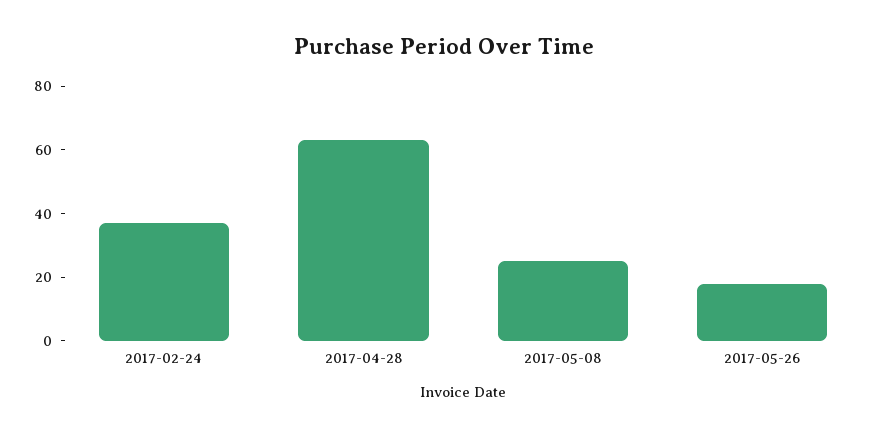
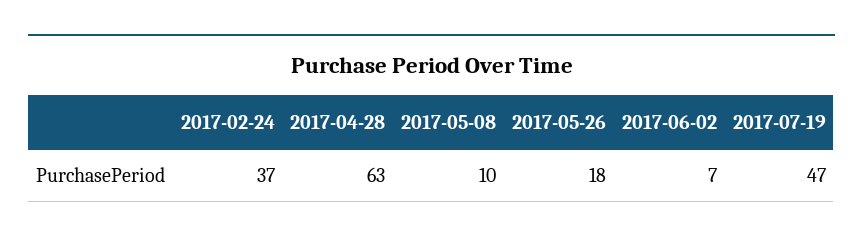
2017-05-08: 25 -> 10
2017-06-02: none -> 7
2017-07-19: none -> 47

